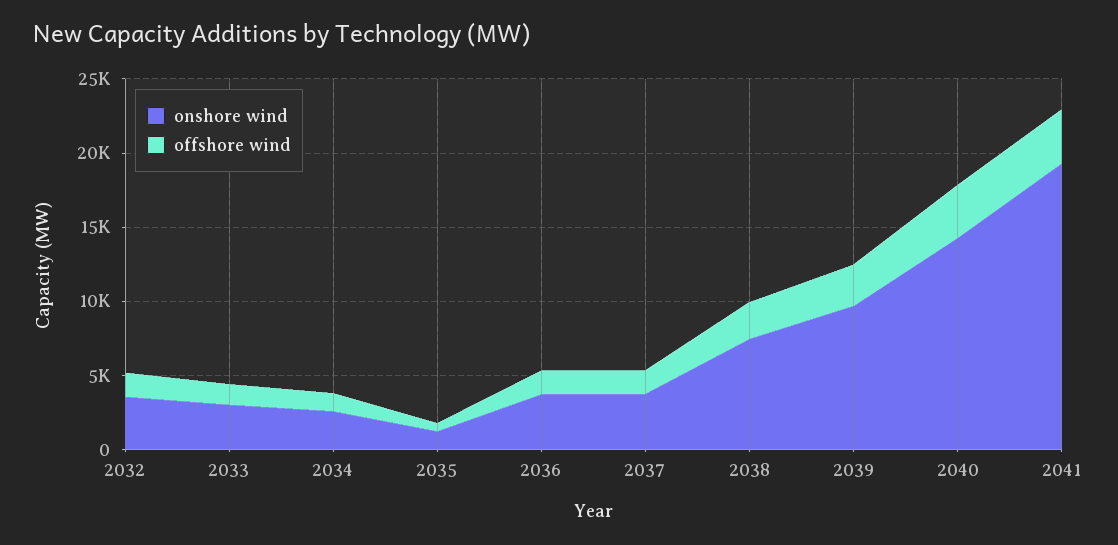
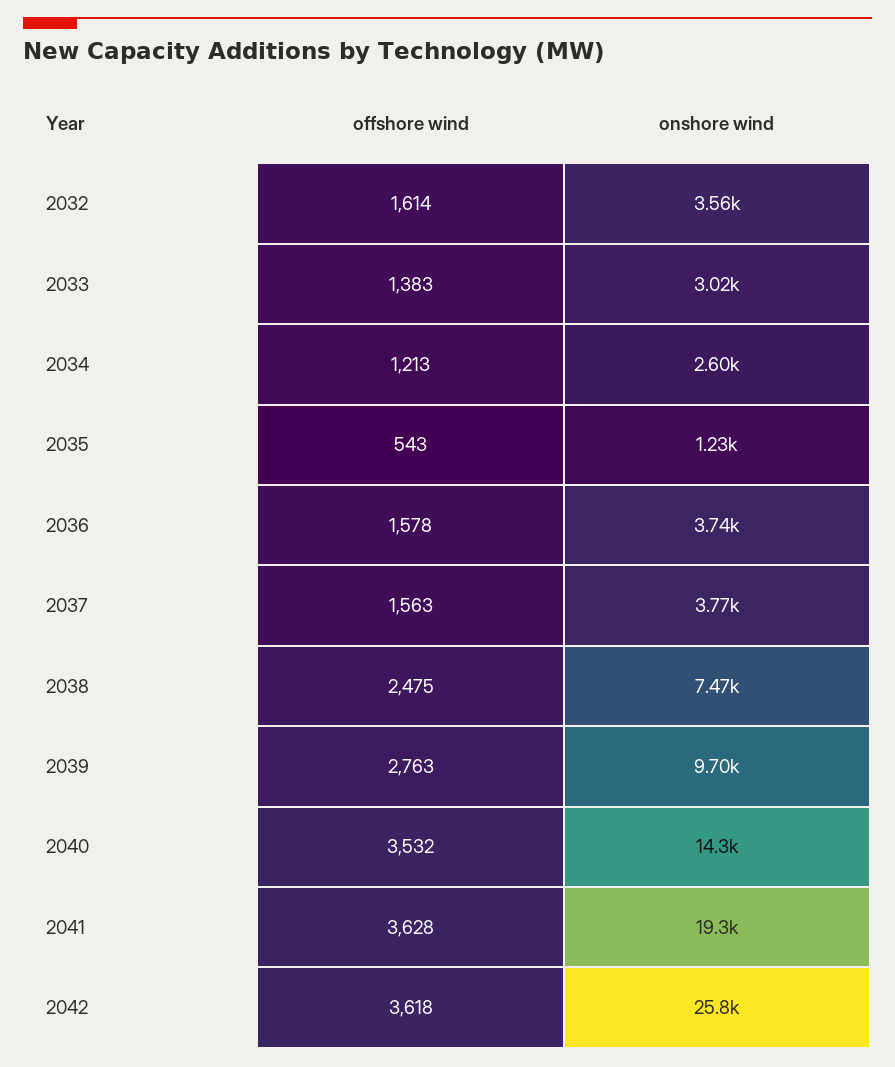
offshore wind, 2042: none -> 3618
onshore wind, 2042: none -> 25800

